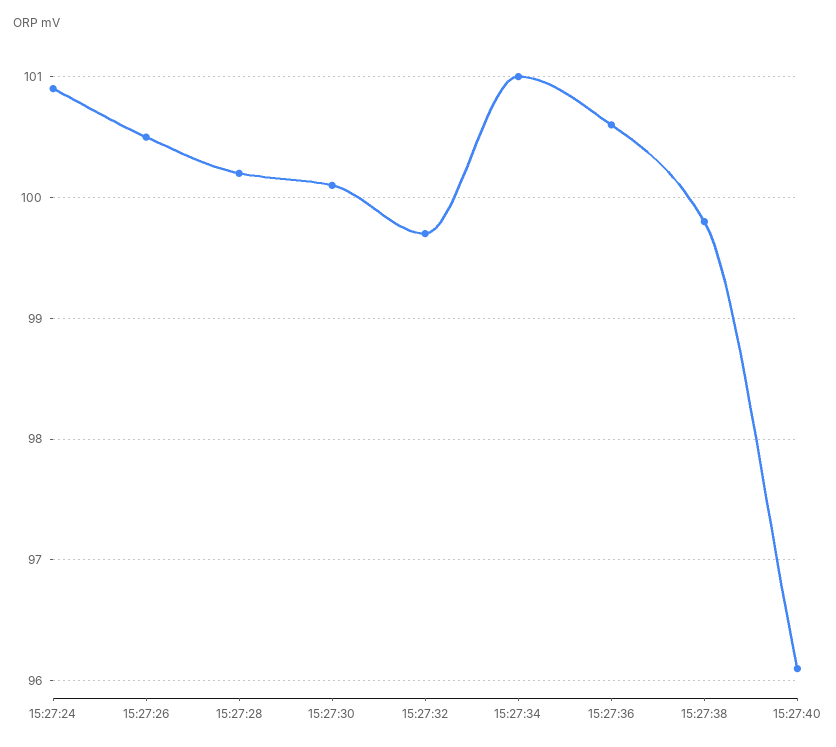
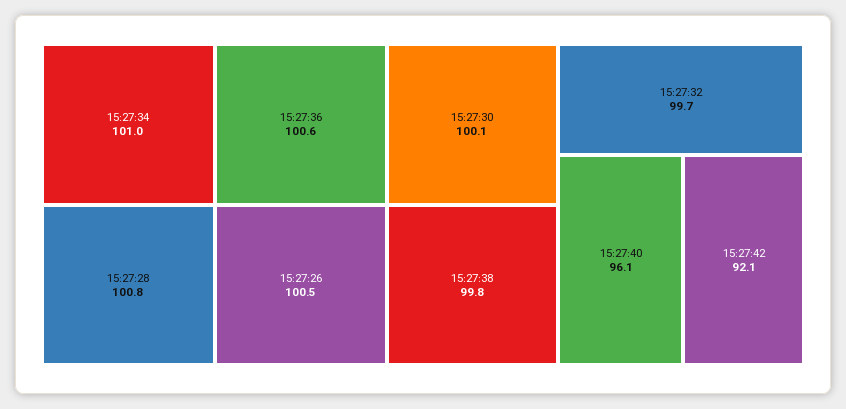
15:27:24: 100.9 -> none
15:27:28: 100.2 -> 100.8
15:27:42: none -> 92.1

